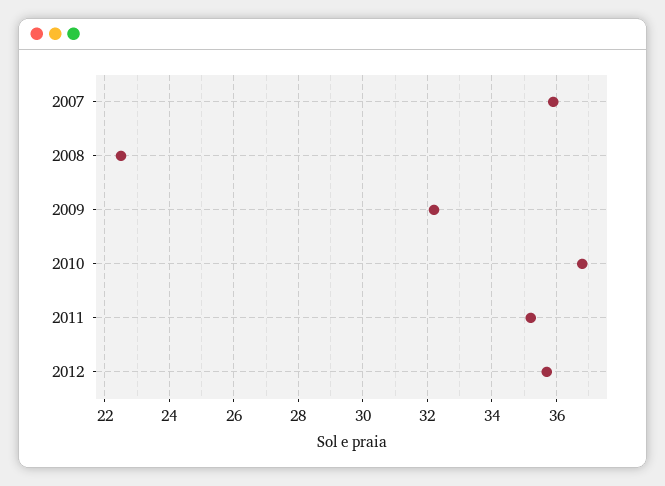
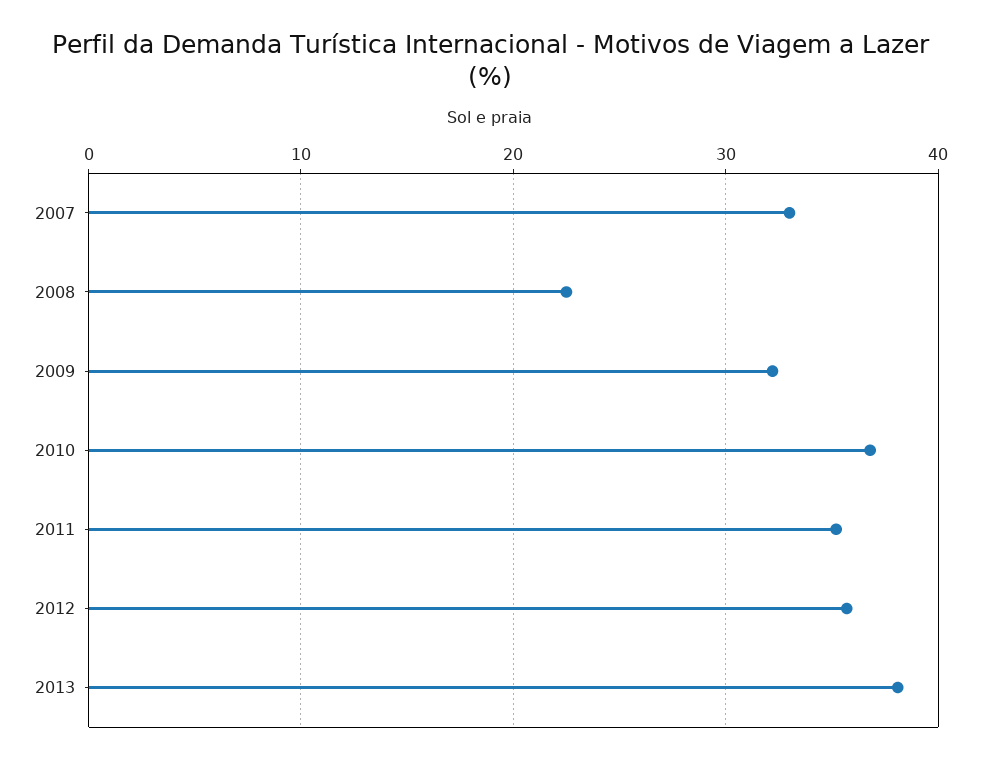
2007: 36 -> 33
2013: none -> 38

